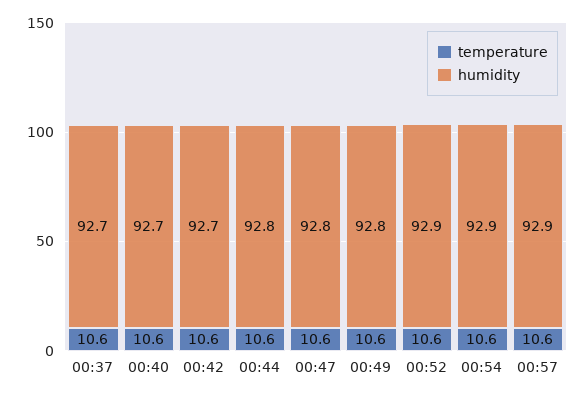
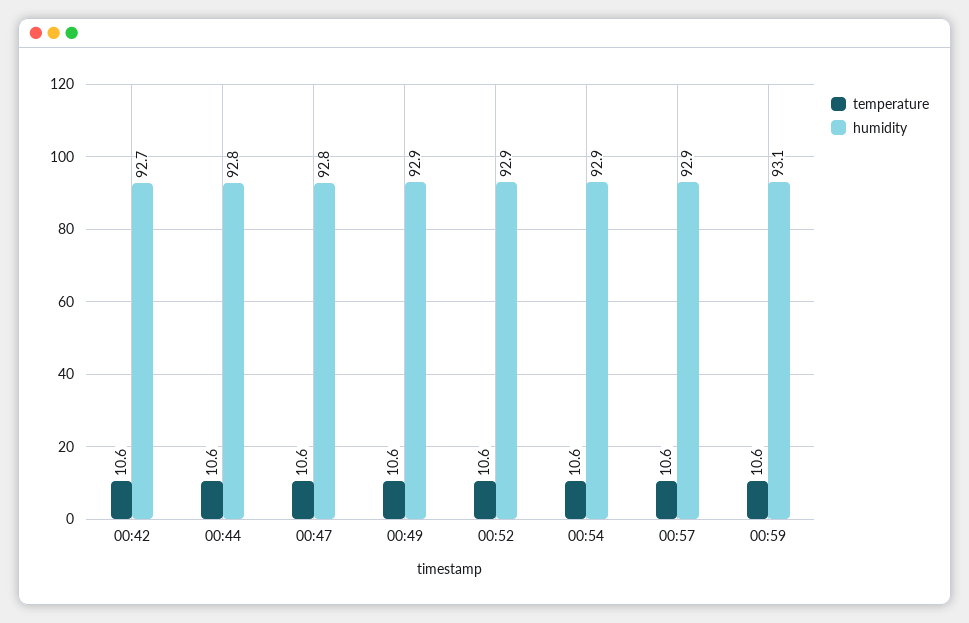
temperature, 00:37: 10.6 -> none
humidity, 00:37: 92.7 -> none
temperature, 00:40: 10.6 -> none
humidity, 00:40: 92.7 -> none
humidity, 00:49: 92.8 -> 92.9
temperature, 00:59: none -> 10.6
humidity, 00:59: none -> 93.1

